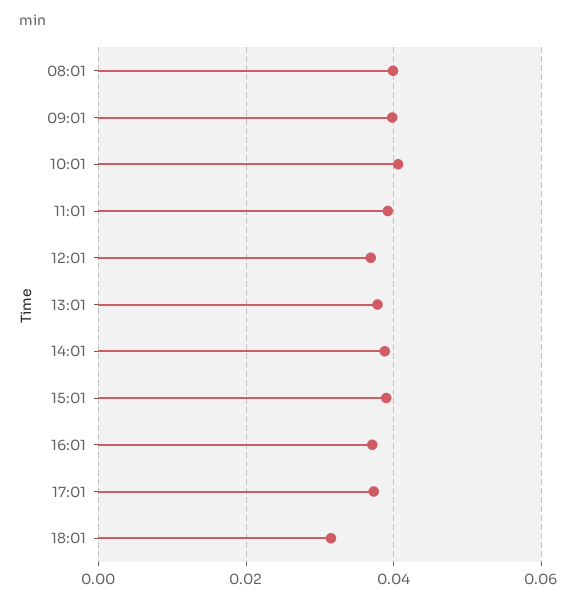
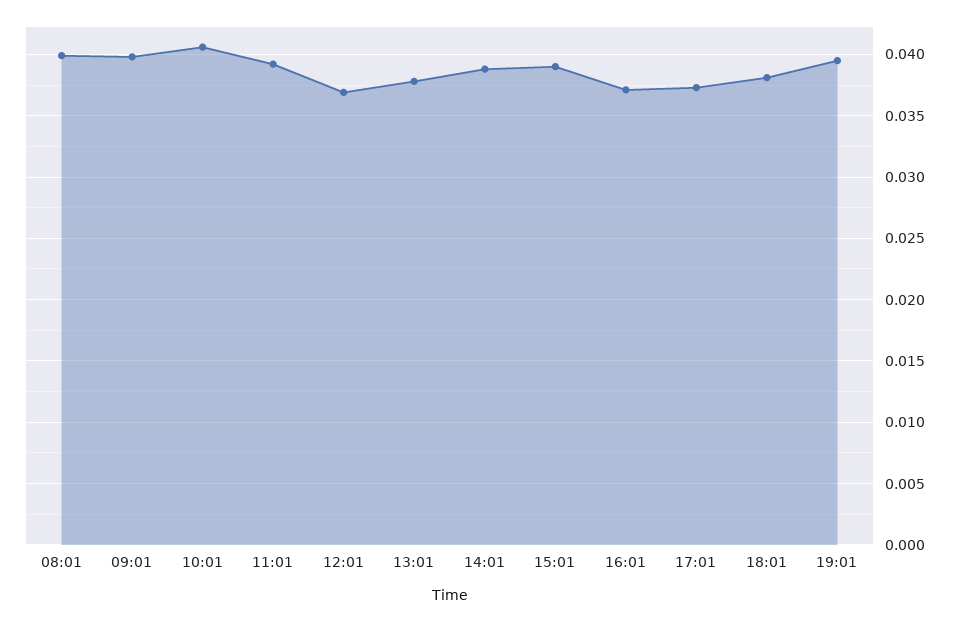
18:01: 0.032 -> 0.038
19:01: none -> 0.0395

